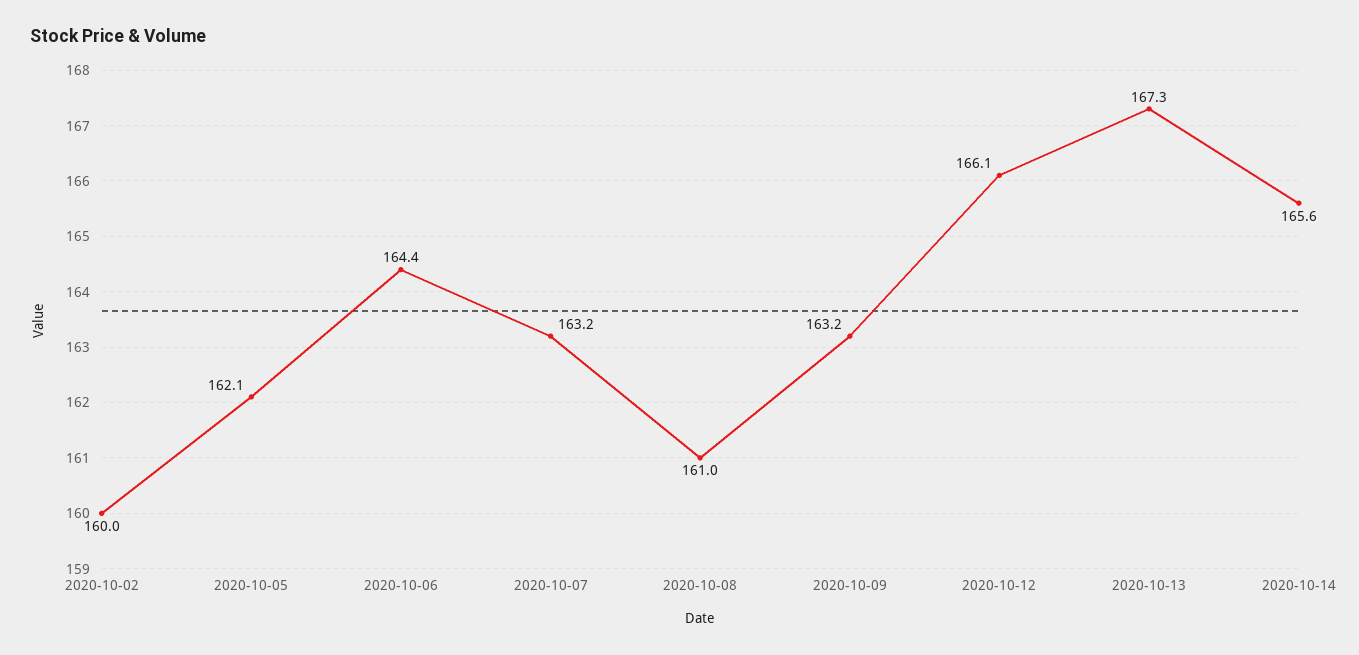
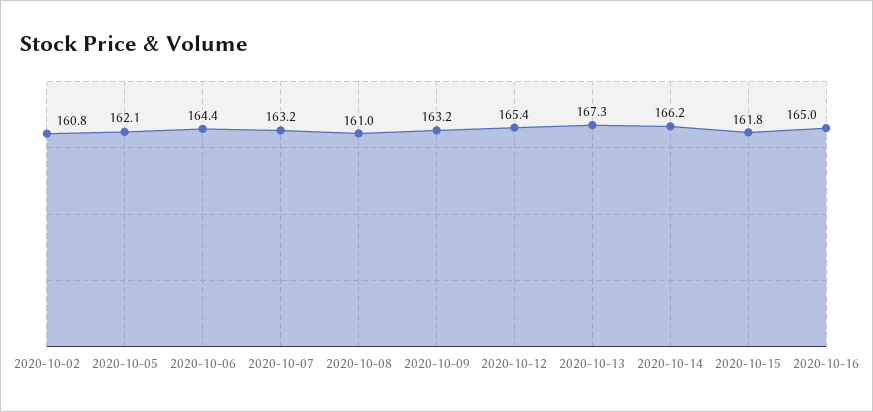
2020-10-02: 160 -> 160.8
2020-10-12: 166.1 -> 165.4
2020-10-14: 165.6 -> 166.2
2020-10-15: none -> 161.8
2020-10-16: none -> 165

